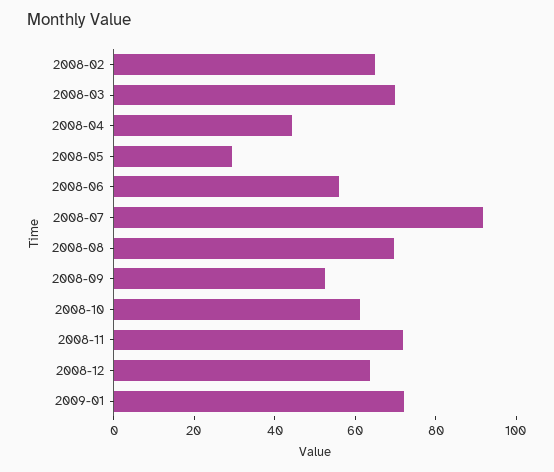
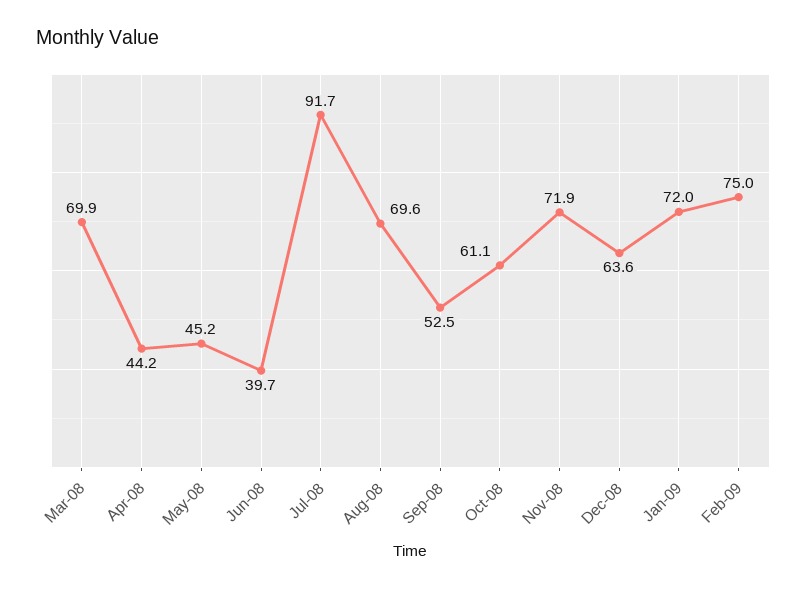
2008-02: 65 -> none
2008-05: 30 -> 45.2
2008-06: 55 -> 39.7
Feb-09: none -> 75

